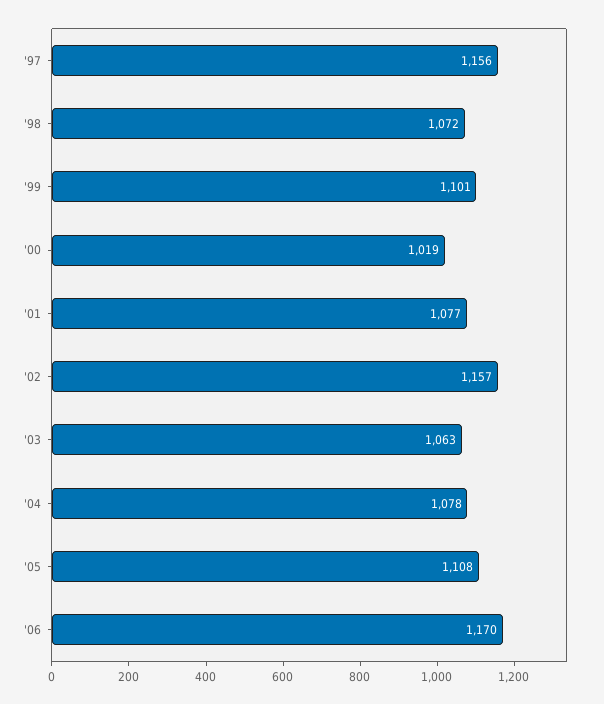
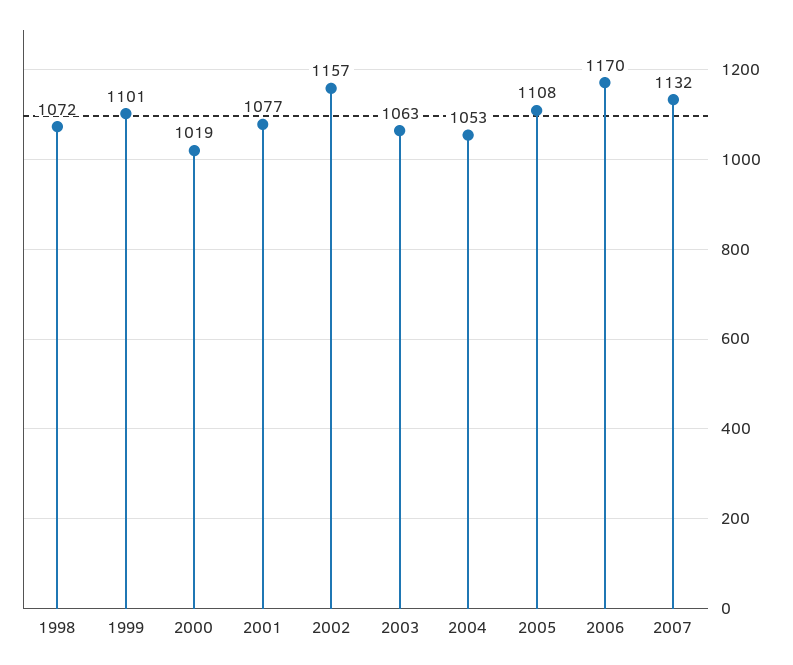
'97: 1156 -> none
'04: 1078 -> 1053
2007: none -> 1132

